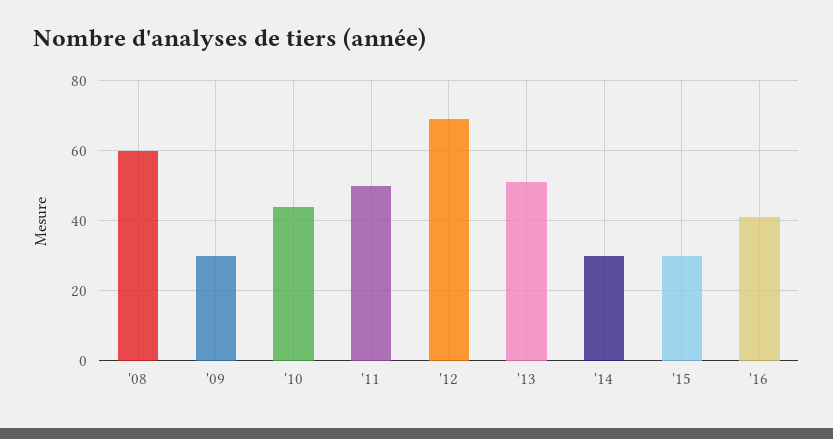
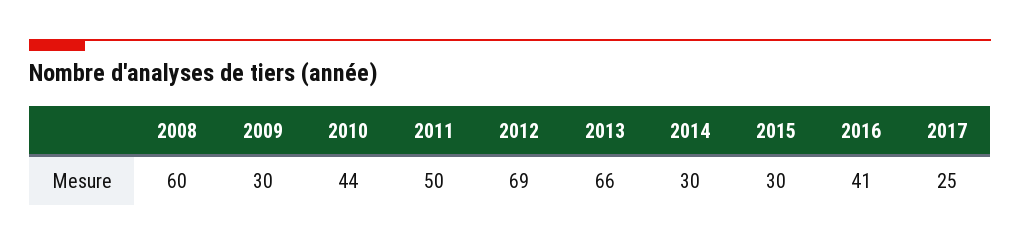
'13: 50 -> 66
2017: none -> 25

